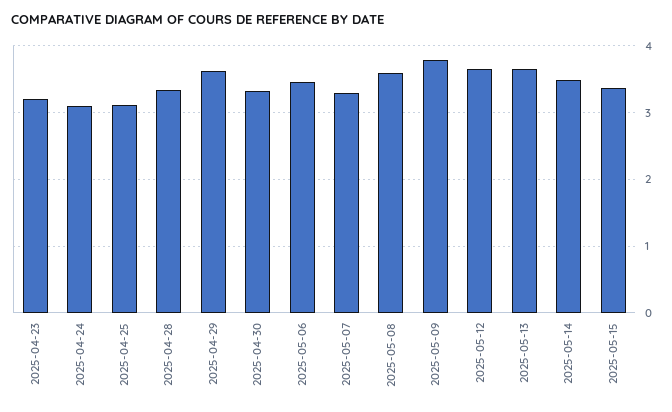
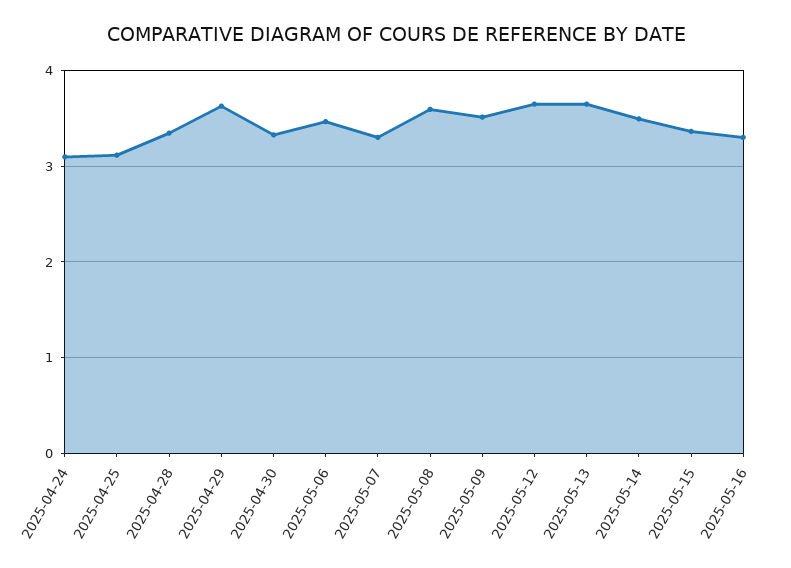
2025-04-23: 3.2 -> none
2025-05-09: 3.8 -> 3.5
2025-05-16: none -> 3.3

